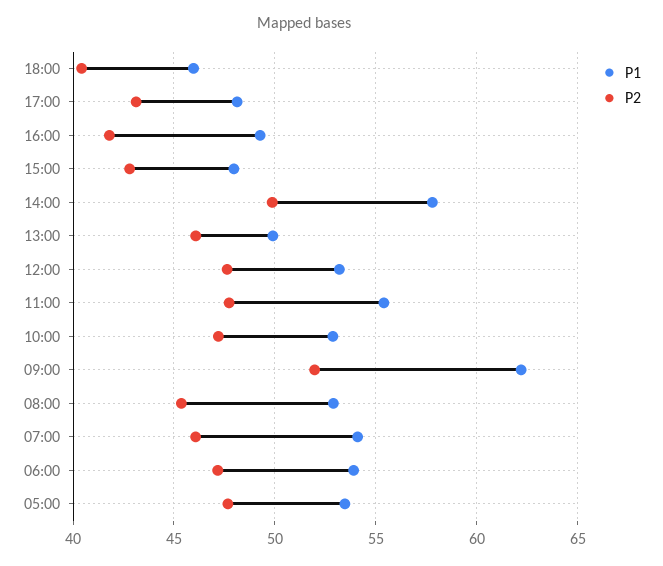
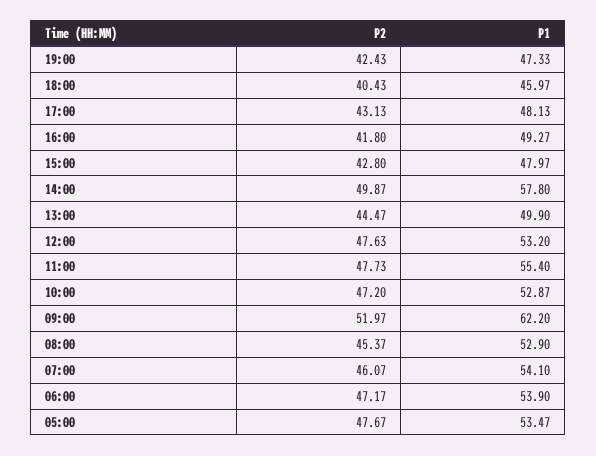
P2, 13:00: 46 -> 44.47
P2, 19:00: none -> 42.43
P1, 19:00: none -> 47.33

